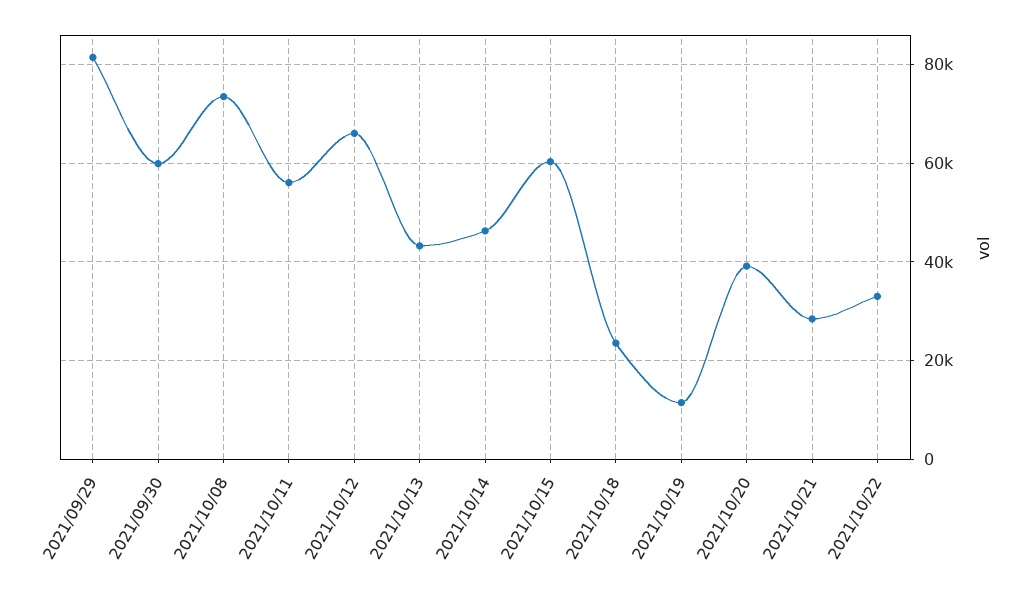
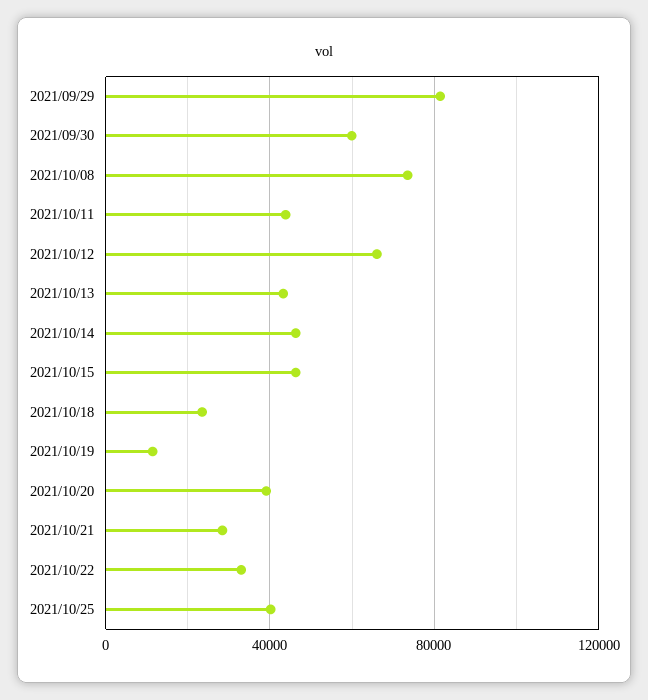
2021/10/11: 56000 -> 45000
2021/10/15: 60000 -> 45000
2021/10/25: none -> 40000

